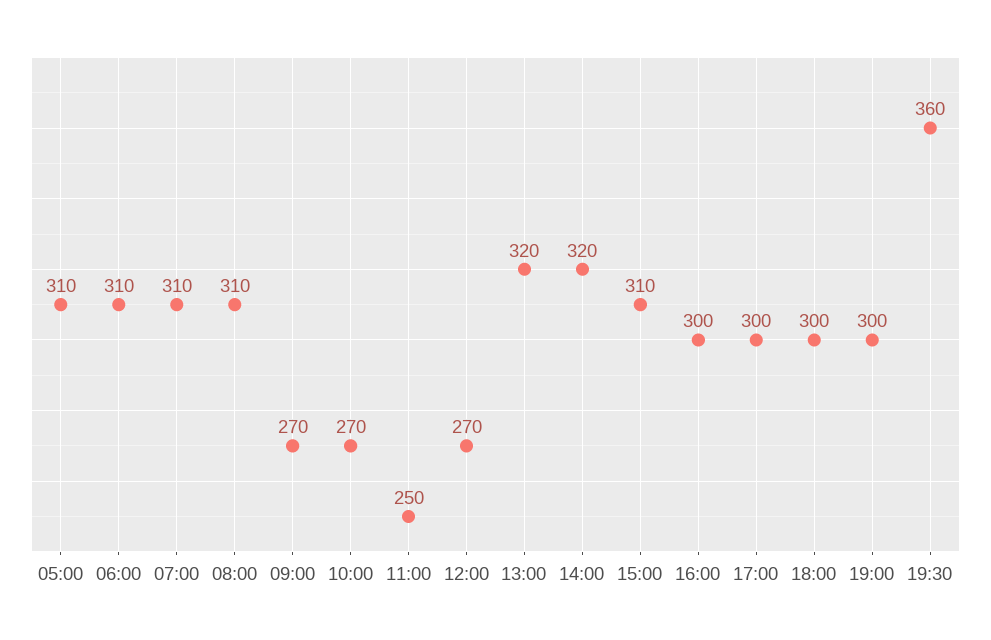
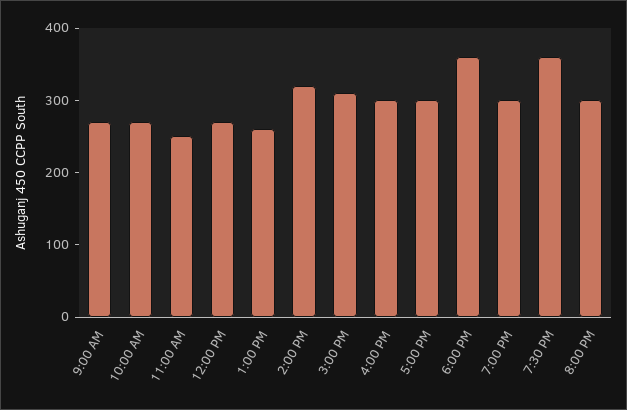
05:00: 310 -> none
06:00: 310 -> none
07:00: 310 -> none
08:00: 310 -> none
13:00: 320 -> 260
18:00: 300 -> 360
8:00 PM: none -> 300

